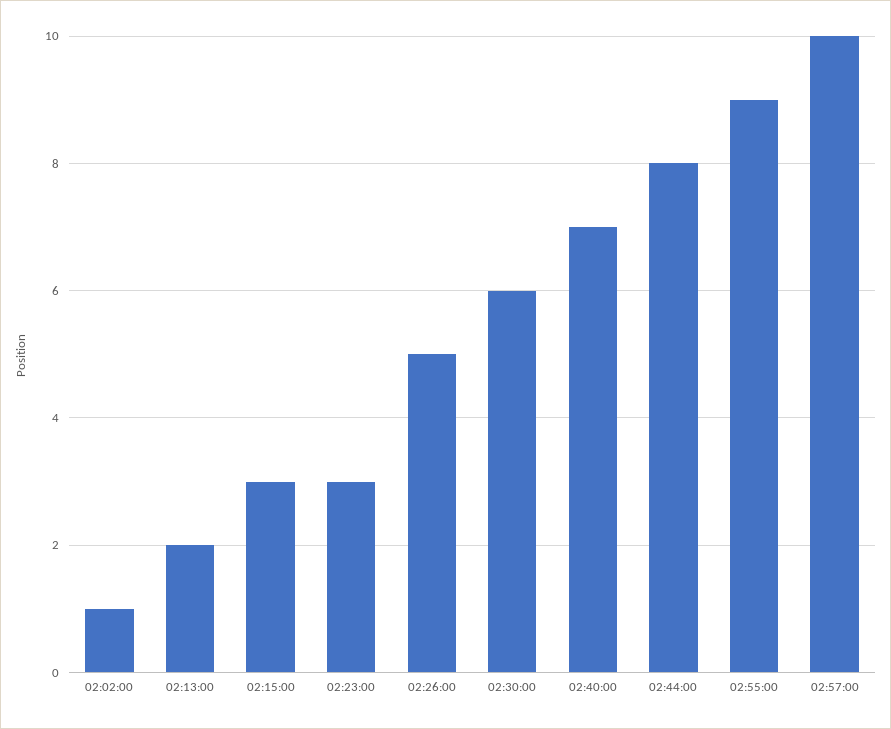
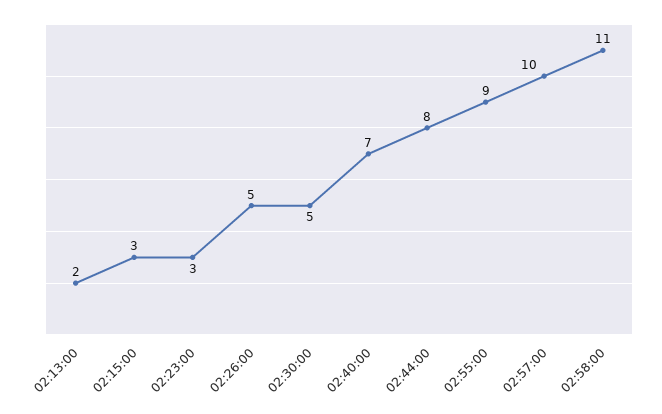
02:02:00: 1 -> none
02:30:00: 6 -> 5
02:58:00: none -> 11

